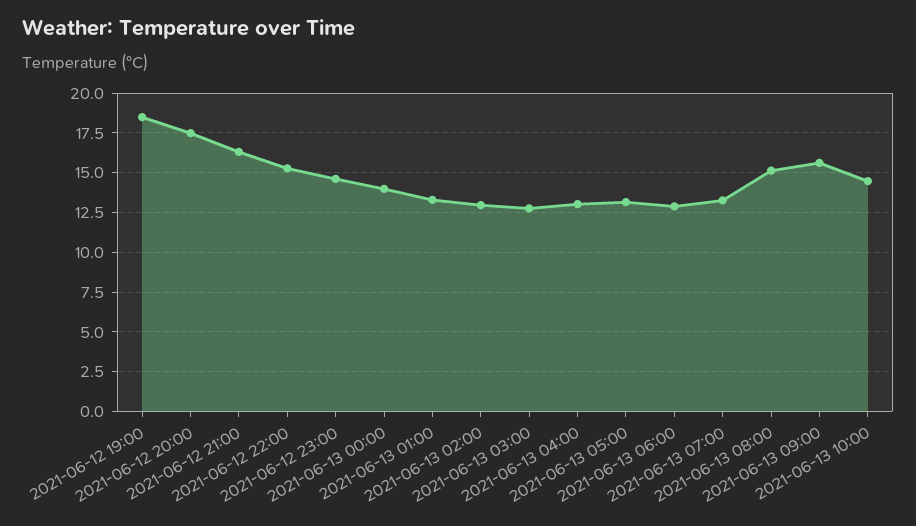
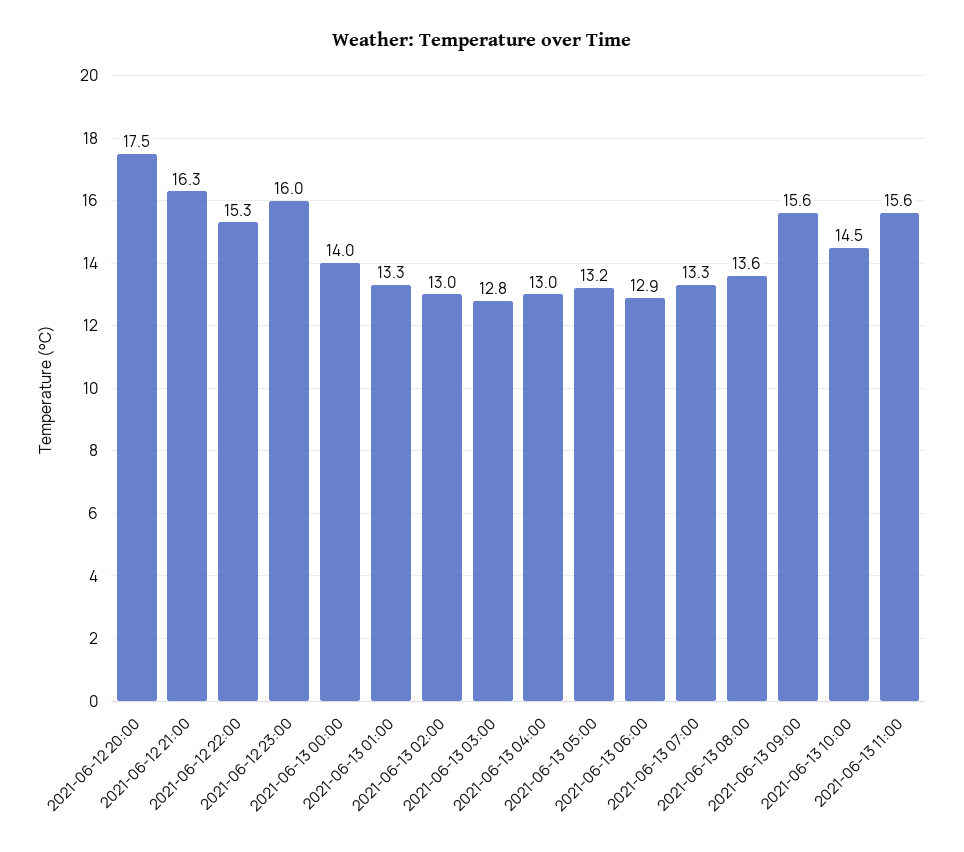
2021-06-12 19:00: 18.5 -> none
2021-06-12 23:00: 14.5 -> 16
2021-06-13 08:00: 15 -> 13.6
2021-06-13 11:00: none -> 15.6

